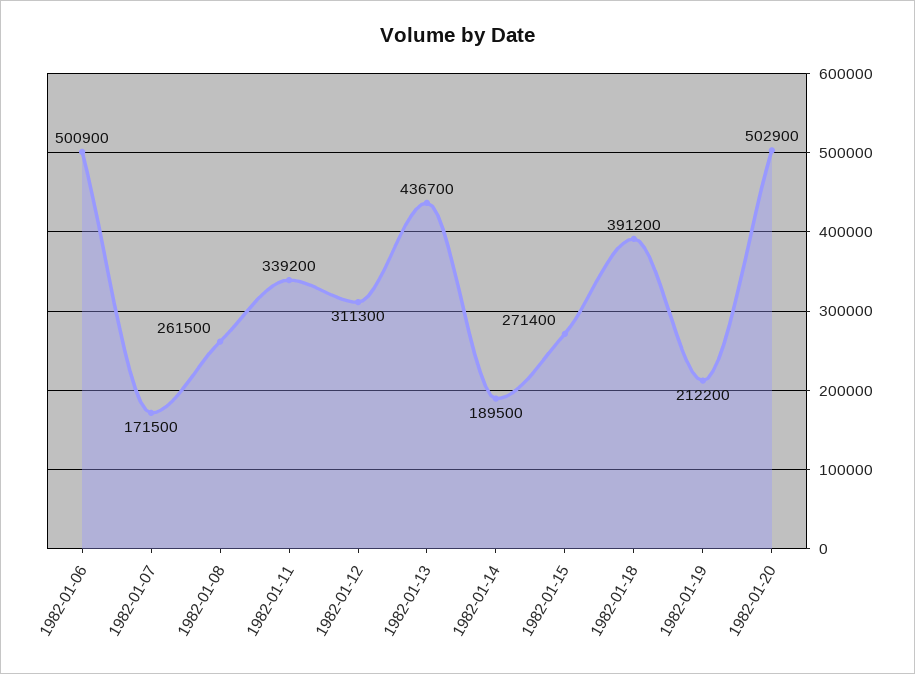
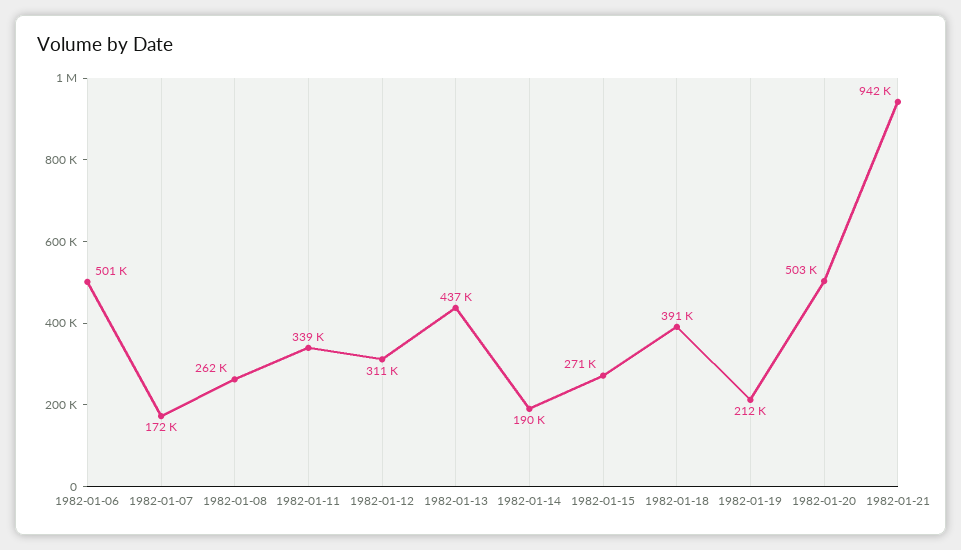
1982-01-21: none -> 942000

